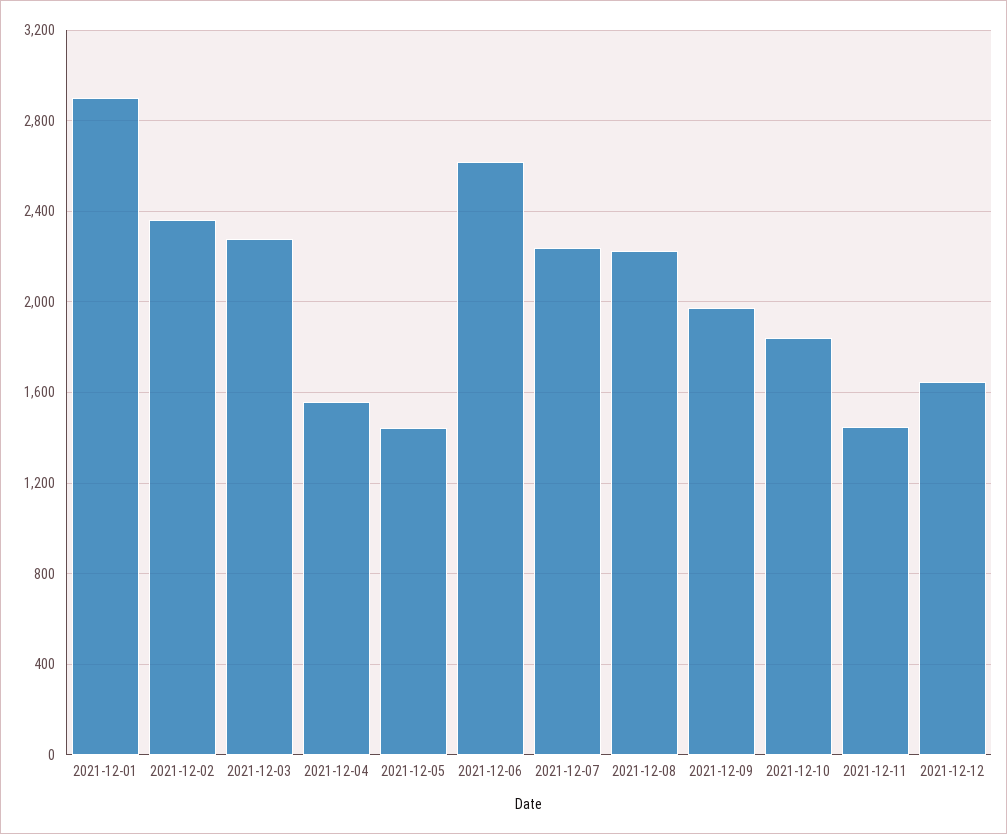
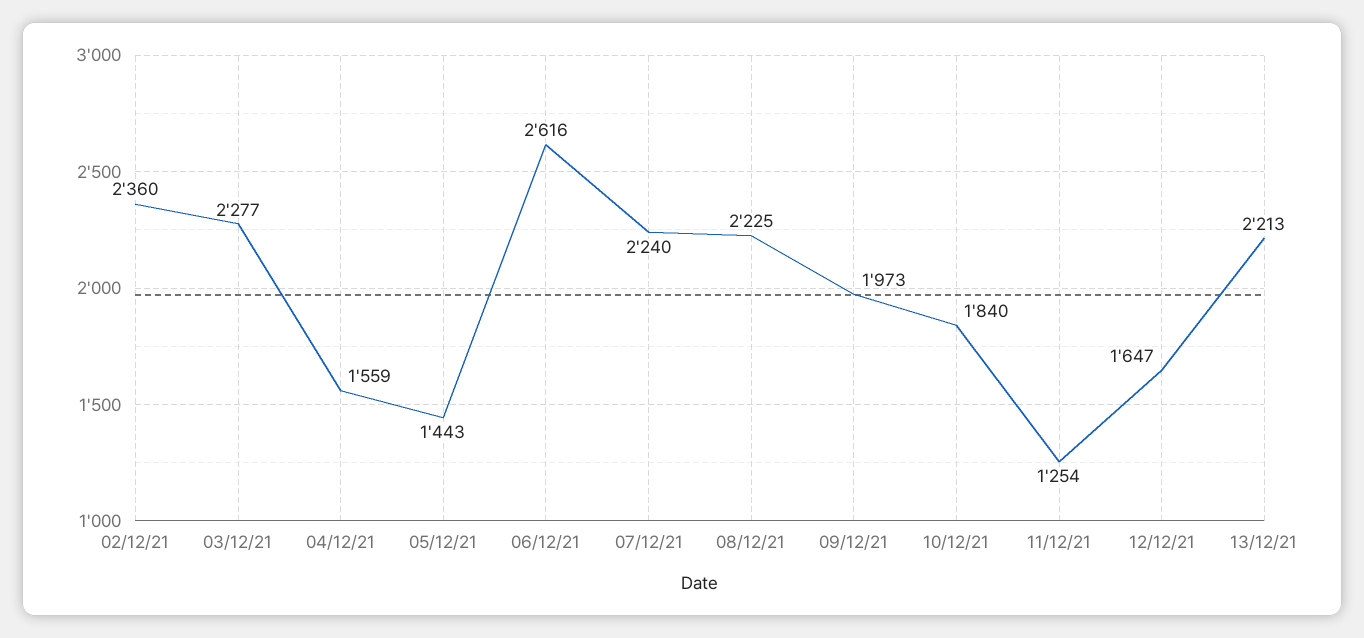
2021-12-01: 2900 -> none
2021-12-11: 1450 -> 1254
13/12/21: none -> 2213

